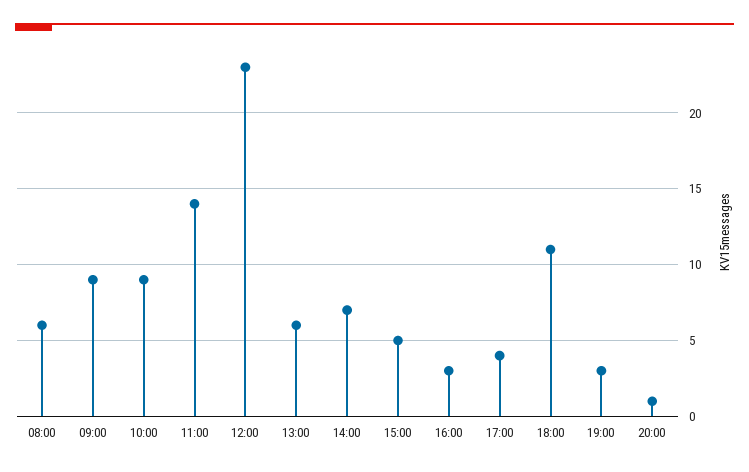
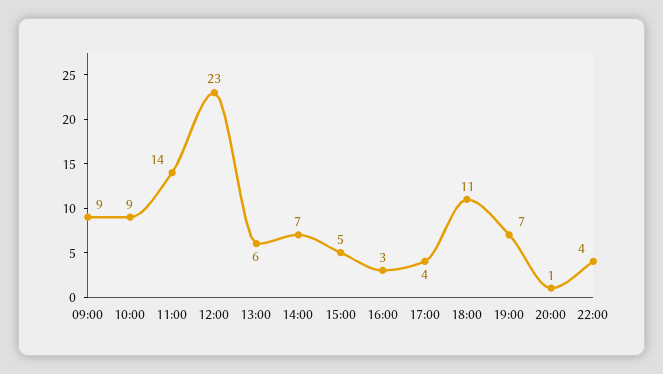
08:00: 6 -> none
19:00: 3 -> 7
22:00: none -> 4

